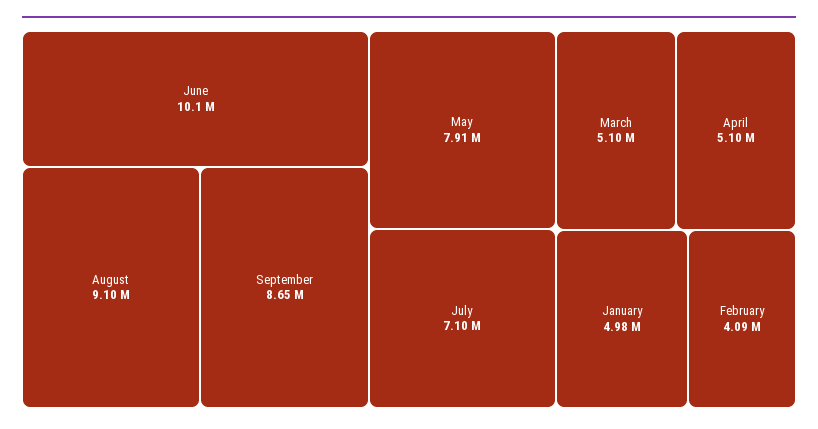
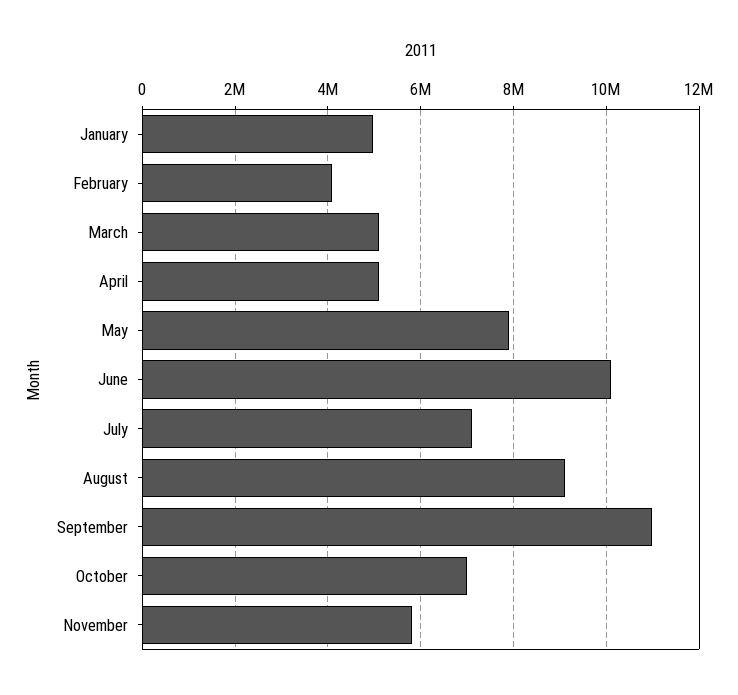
September: 8650000 -> 11000000
October: none -> 7000000
November: none -> 5800000

